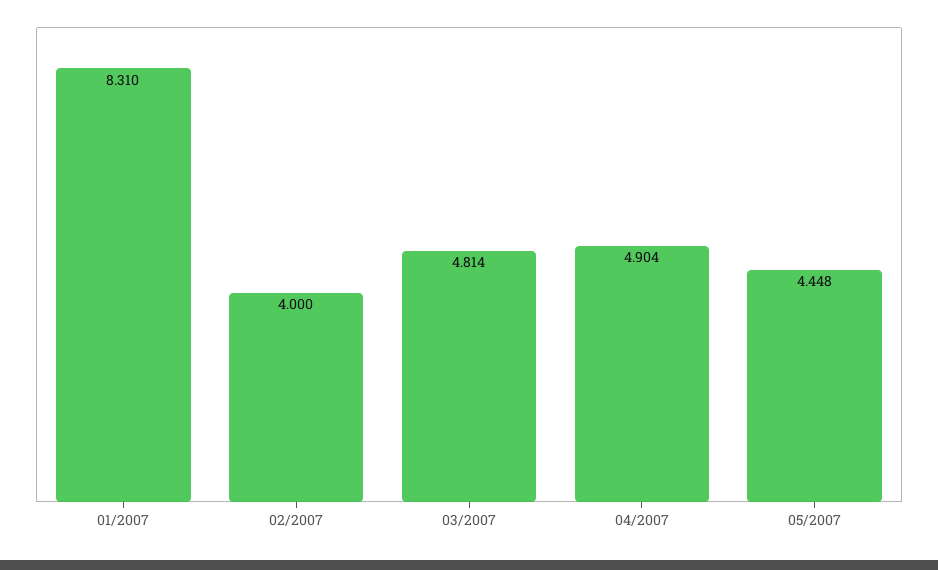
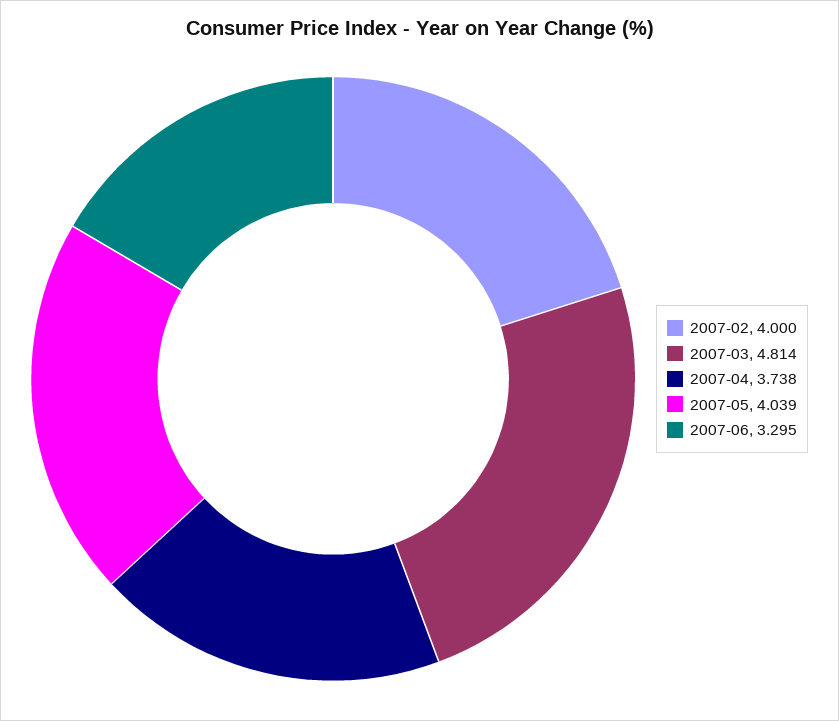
01/2007: 8.31 -> none
04/2007: 4.904 -> 3.738
05/2007: 4.448 -> 4.039
2007-06: none -> 3.295

